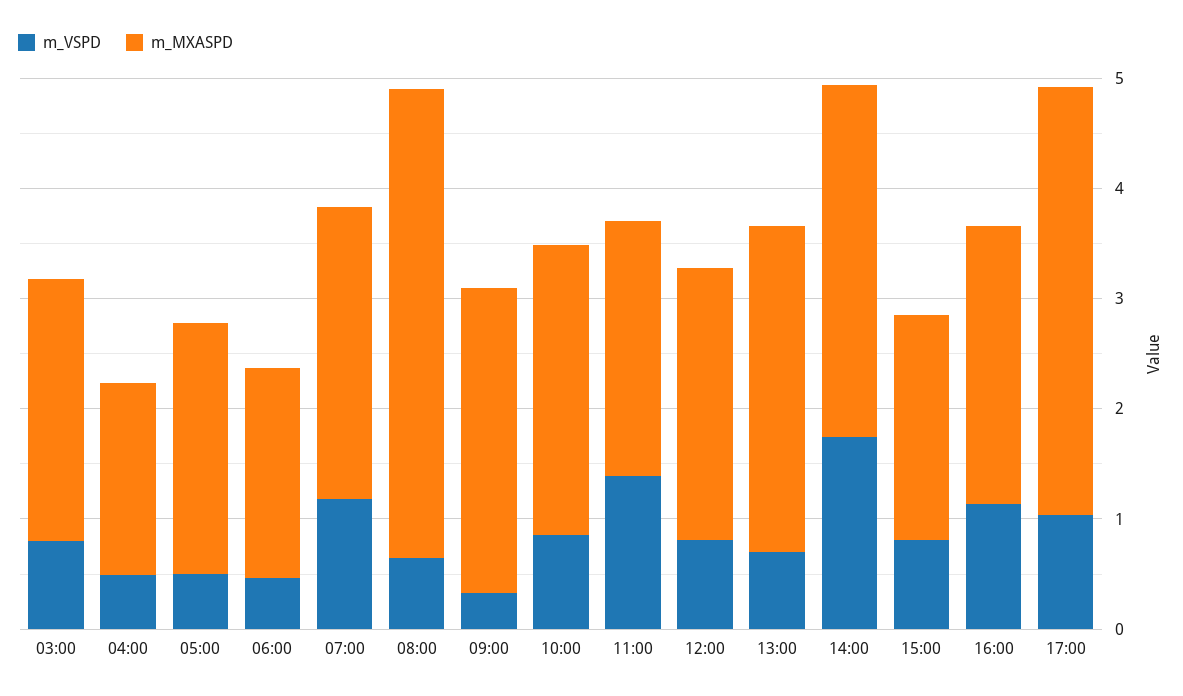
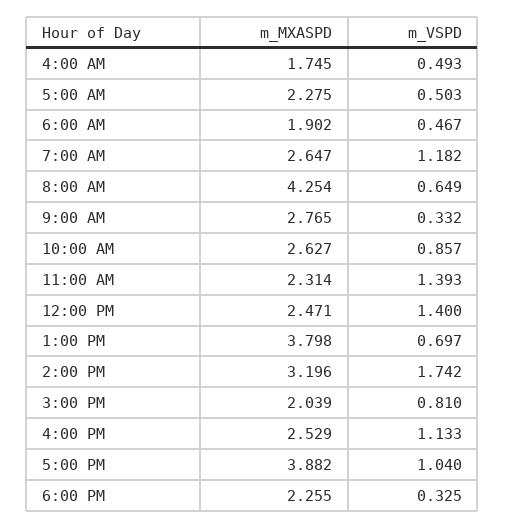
m_VSPD, 03:00: 0.8 -> none
m_MXASPD, 03:00: 2.4 -> none
m_VSPD, 12:00: 0.8 -> 1.4
m_MXASPD, 13:00: 3 -> 3.798
m_MXASPD, 6:00 PM: none -> 2.255
m_VSPD, 6:00 PM: none -> 0.325

